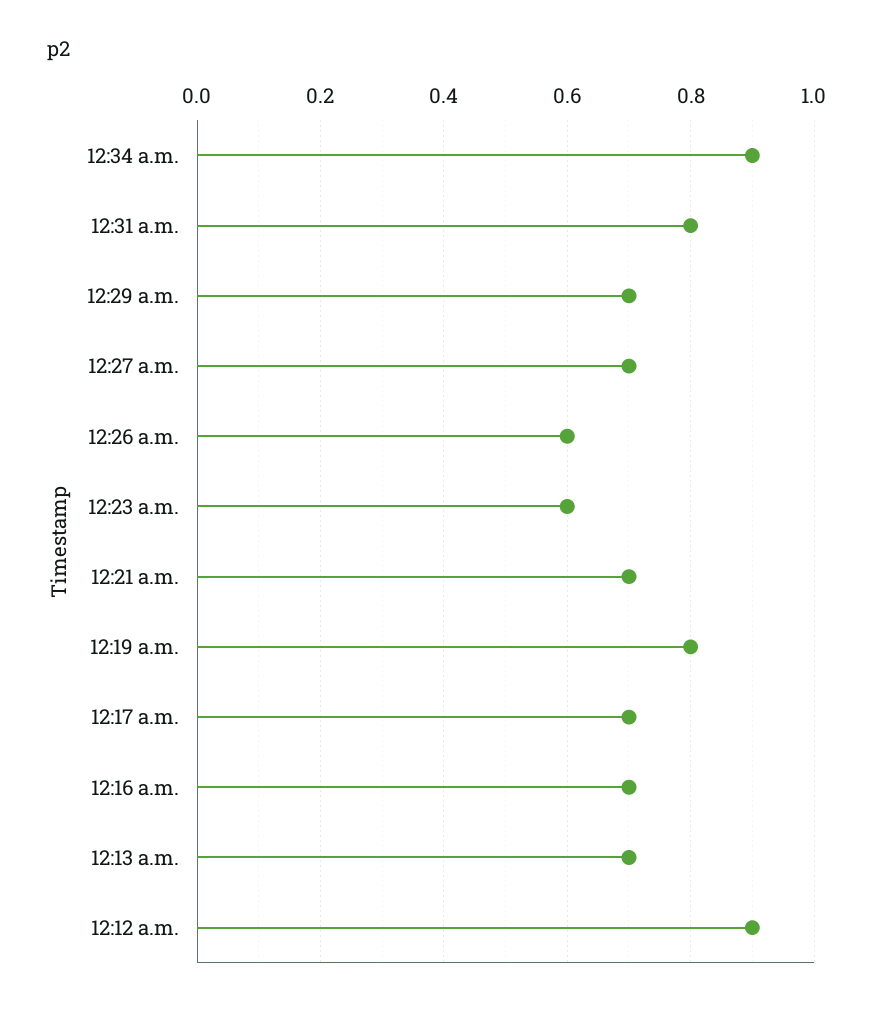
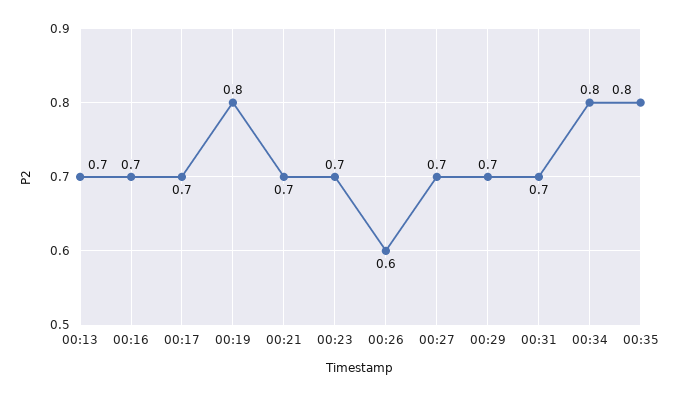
12:34 a.m.: 0.9 -> 0.8
12:31 a.m.: 0.8 -> 0.7
12:23 a.m.: 0.6 -> 0.7
12:12 a.m.: 0.9 -> none
00:35: none -> 0.8

